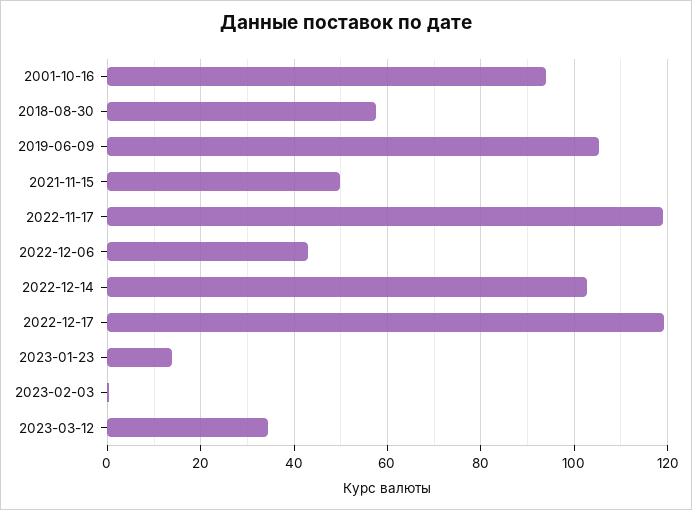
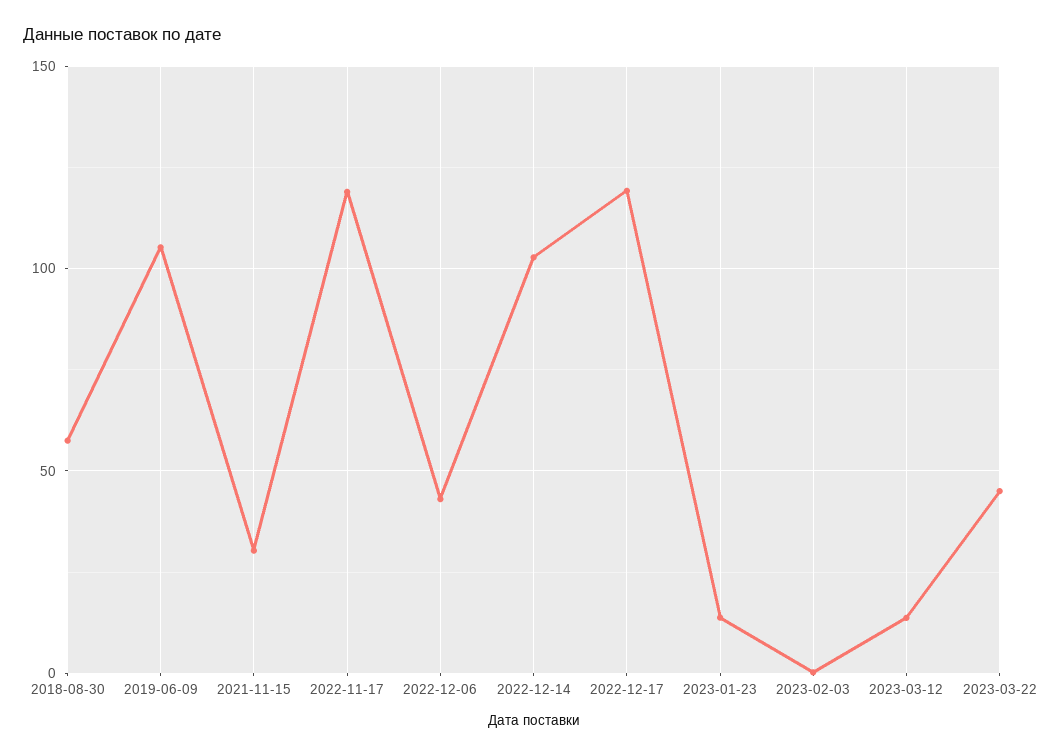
2001-10-16: 94 -> none
2021-11-15: 50 -> 30
2023-03-12: 34 -> 15
2023-03-22: none -> 45

